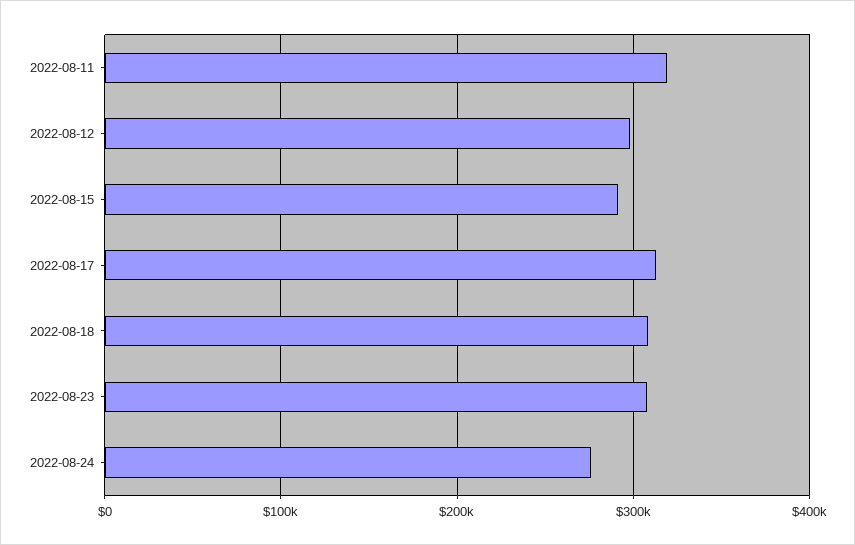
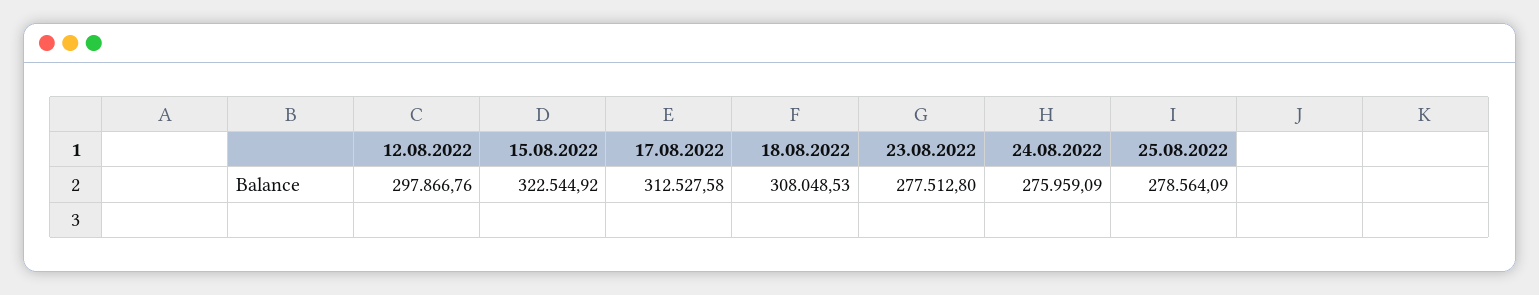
2022-08-11: 320000 -> none
2022-08-15: 290000 -> 322544.92
2022-08-23: 310000 -> 277512.8
25.08.2022: none -> 278564.09

